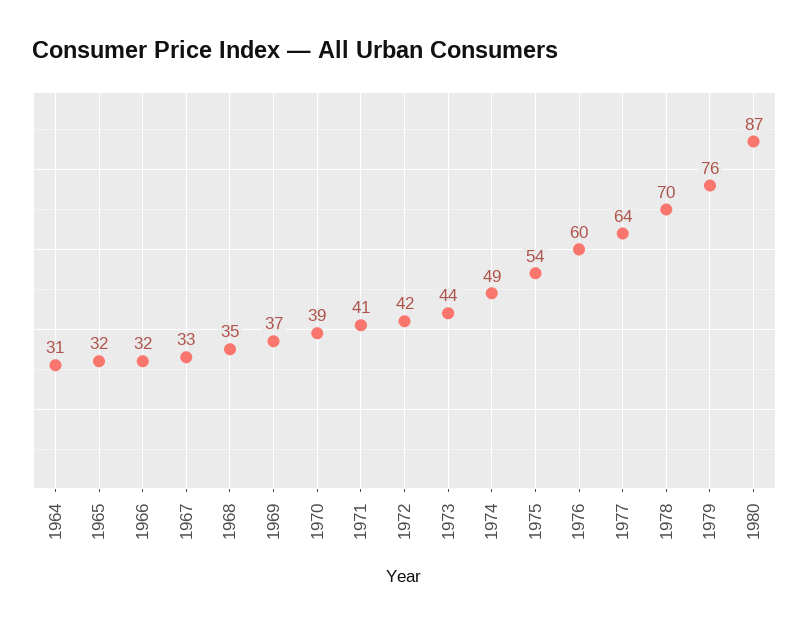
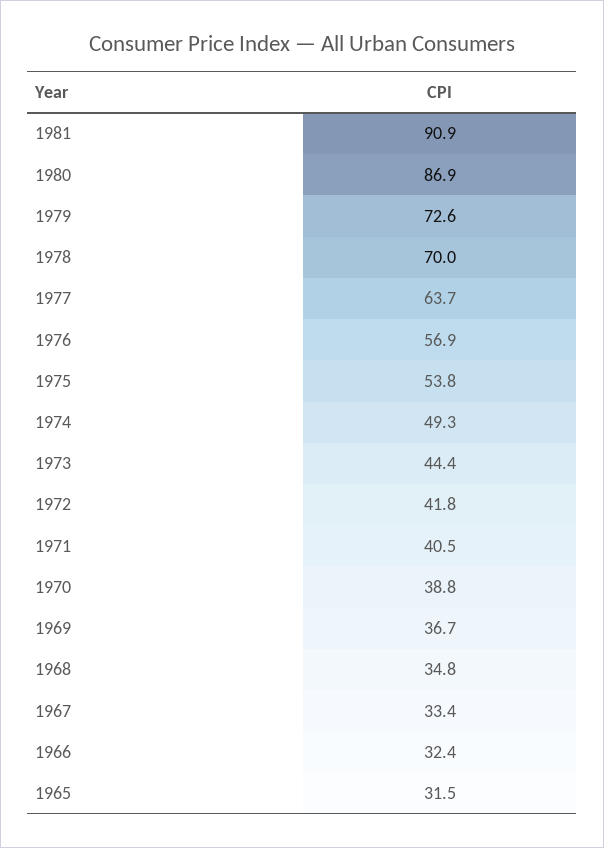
1964: 31 -> none
1976: 60 -> 56.9
1979: 76 -> 72.6
1981: none -> 90.9

